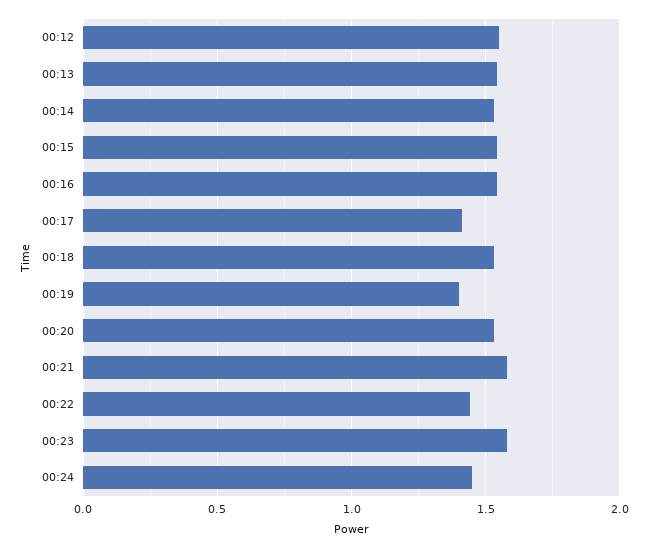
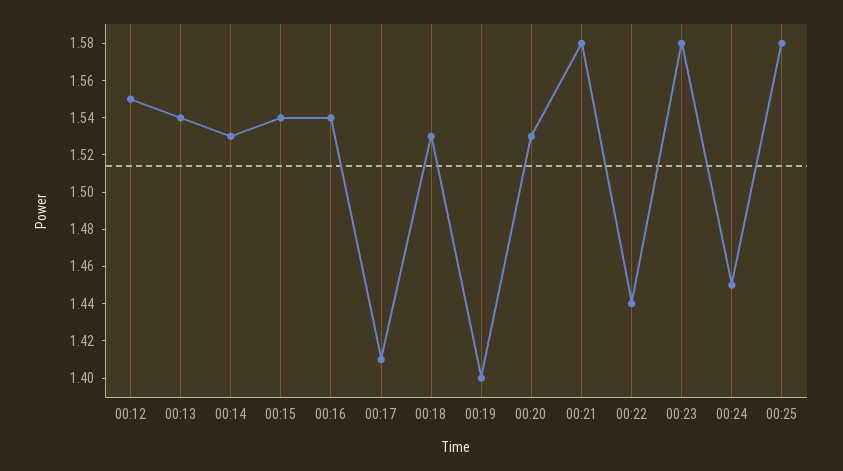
00:25: none -> 1.58

